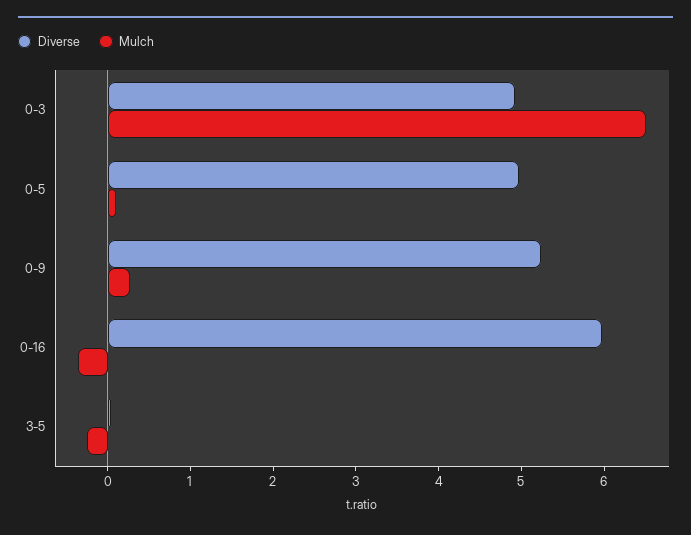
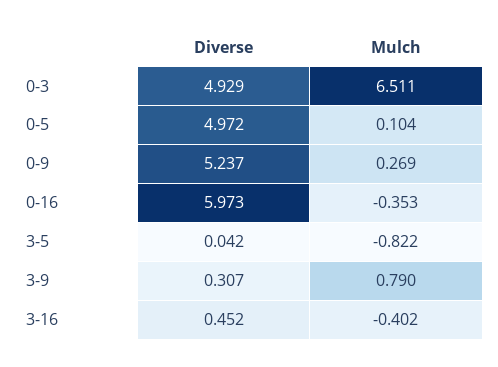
Mulch, 3-5: -0.2 -> -0.822
Diverse, 3-9: none -> 0.307
Mulch, 3-9: none -> 0.79
Diverse, 3-16: none -> 0.452
Mulch, 3-16: none -> -0.402

